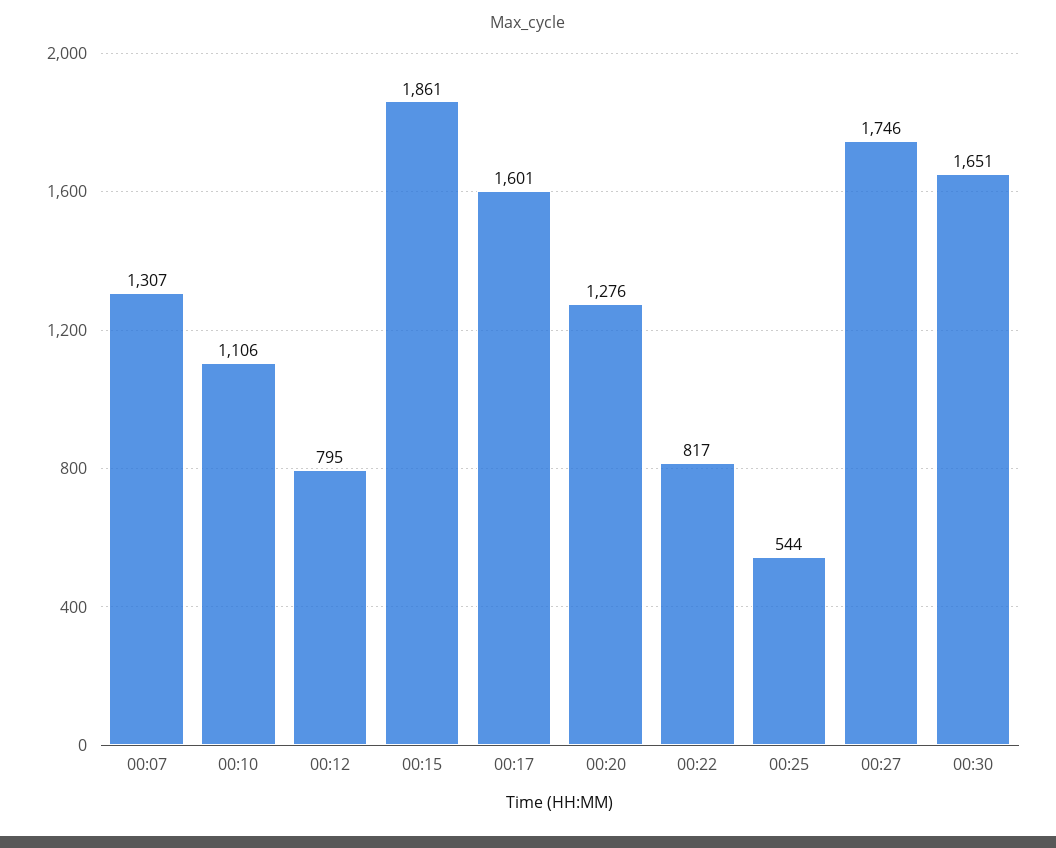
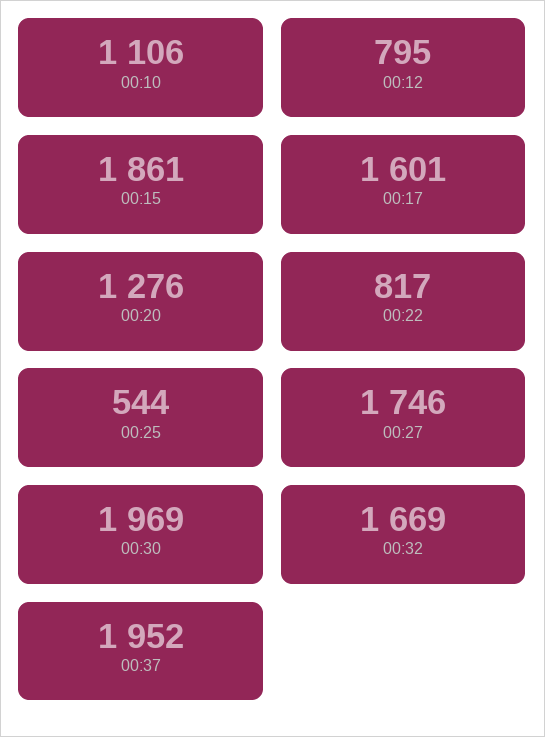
00:07: 1307 -> none
00:30: 1651 -> 1969
00:32: none -> 1669
00:37: none -> 1952

